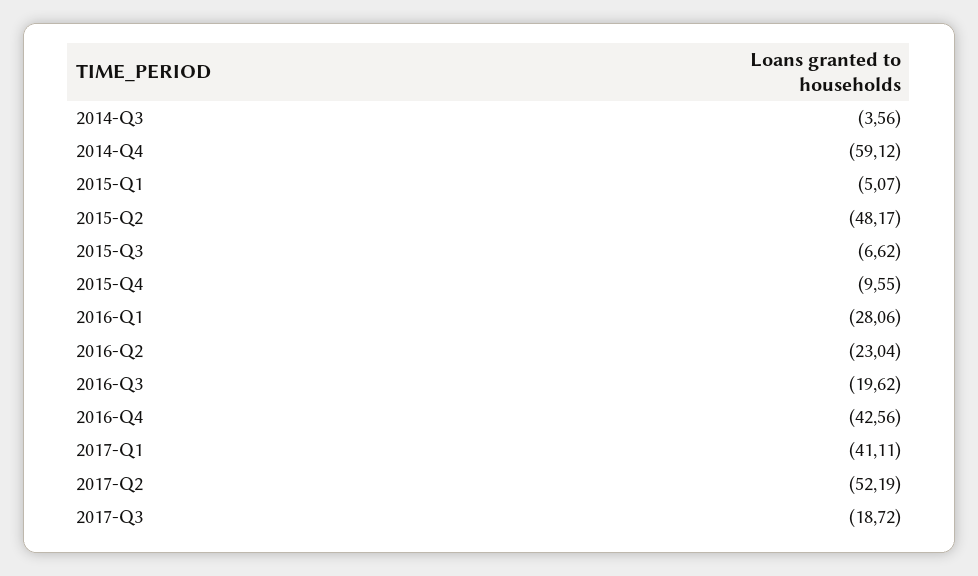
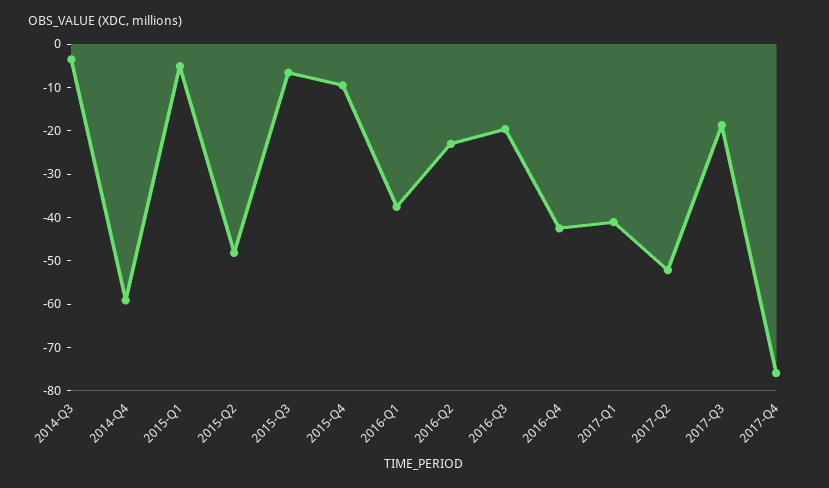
2016-Q1: -28.06 -> -38
2017-Q4: none -> -76

